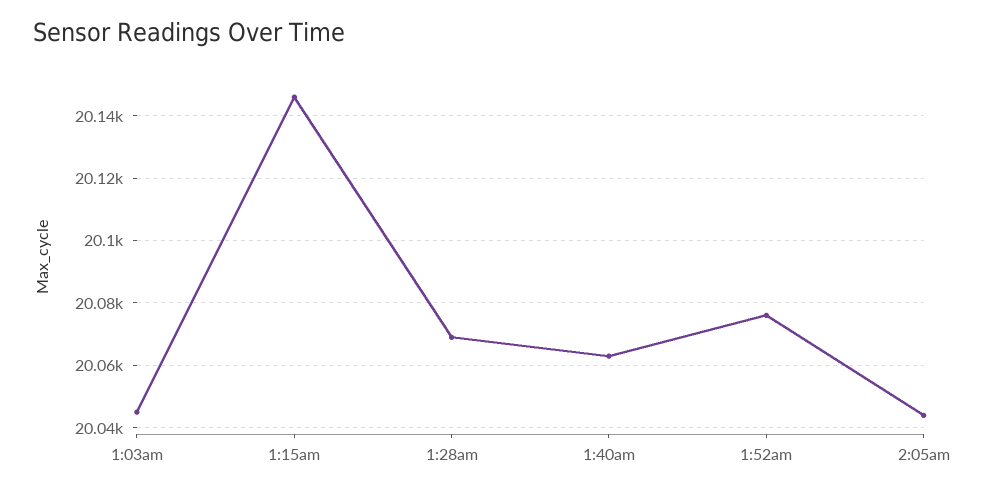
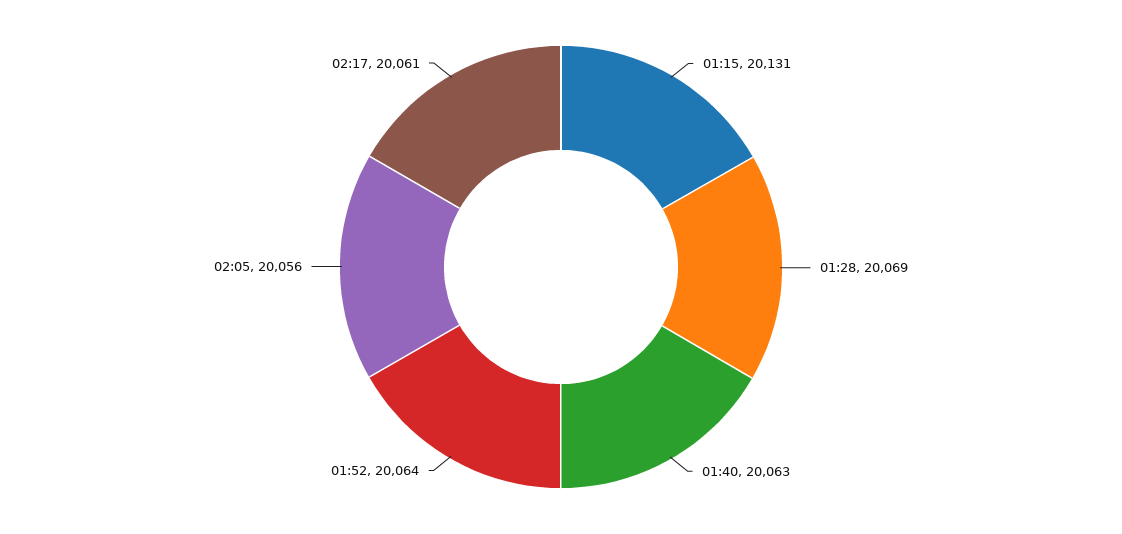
1:03am: 20045 -> none
1:15am: 20145 -> 20131
1:52am: 20075 -> 20064
2:05am: 20045 -> 20056
02:17: none -> 20061

